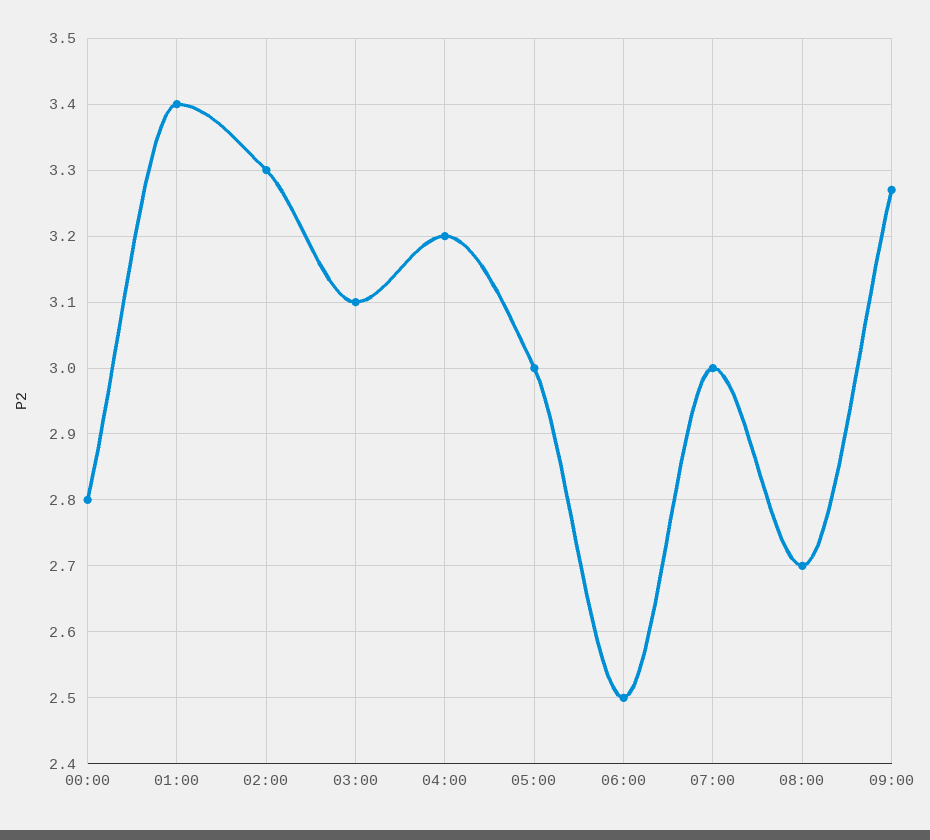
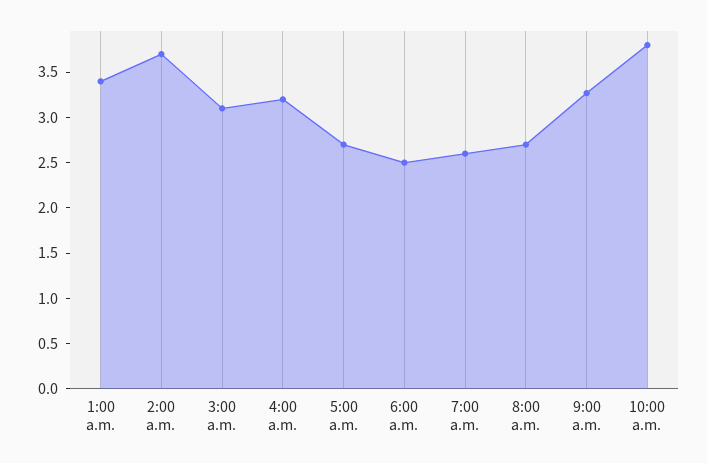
00:00: 2.8 -> none
02:00: 3.3 -> 3.7
05:00: 3 -> 2.7
07:00: 3 -> 2.6
10:00 a.m.: none -> 3.8

